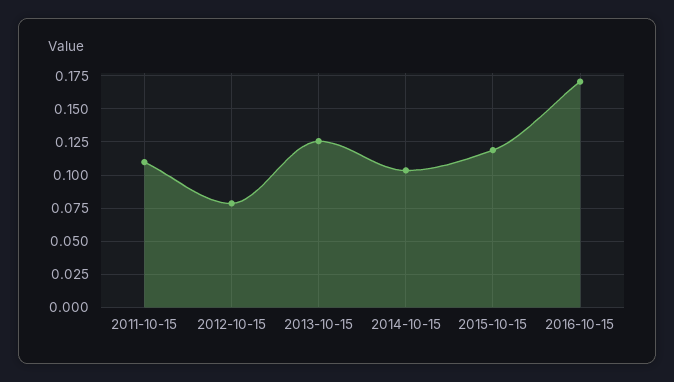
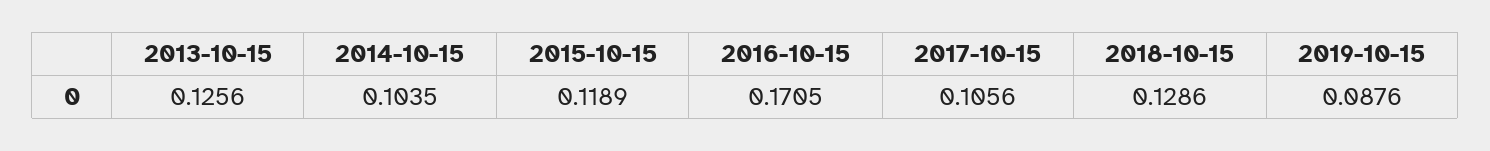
2011-10-15: 0.11 -> none
2012-10-15: 0.08 -> none
2017-10-15: none -> 0.1056
2018-10-15: none -> 0.1286
2019-10-15: none -> 0.0876

